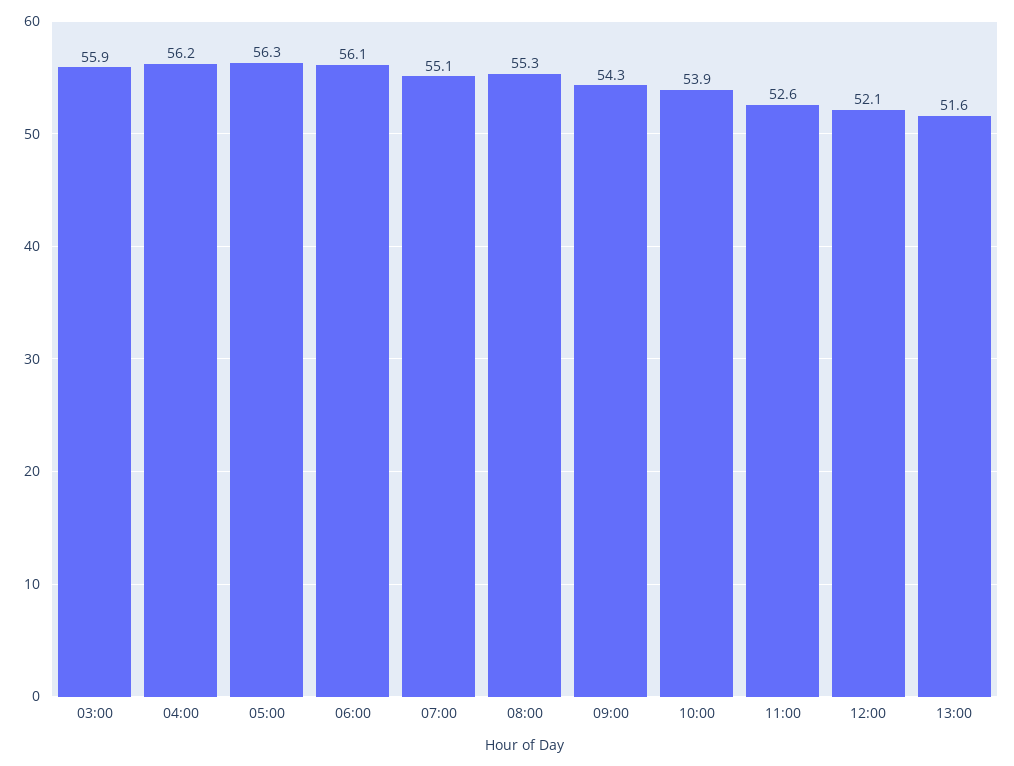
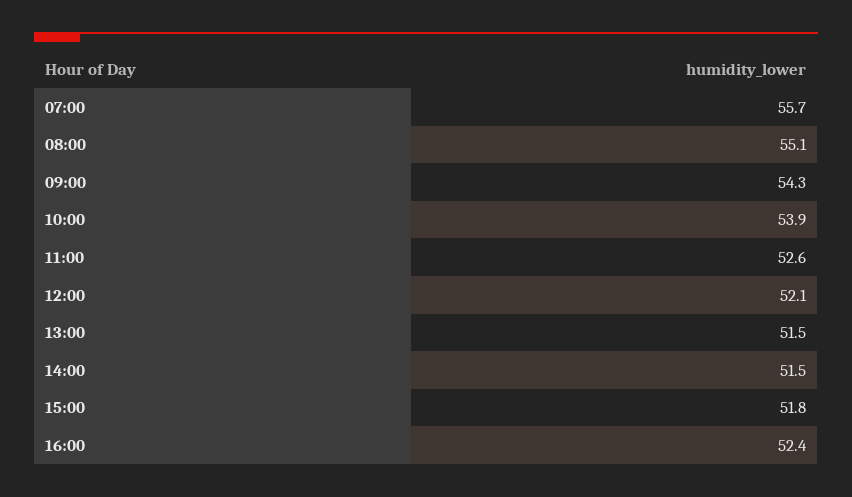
03:00: 55.9 -> none
04:00: 56.2 -> none
05:00: 56.3 -> none
06:00: 56.1 -> none
07:00: 55.1 -> 55.7
08:00: 55.3 -> 55.1
13:00: 51.6 -> 51.5
14:00: none -> 51.5
15:00: none -> 51.8
16:00: none -> 52.4

